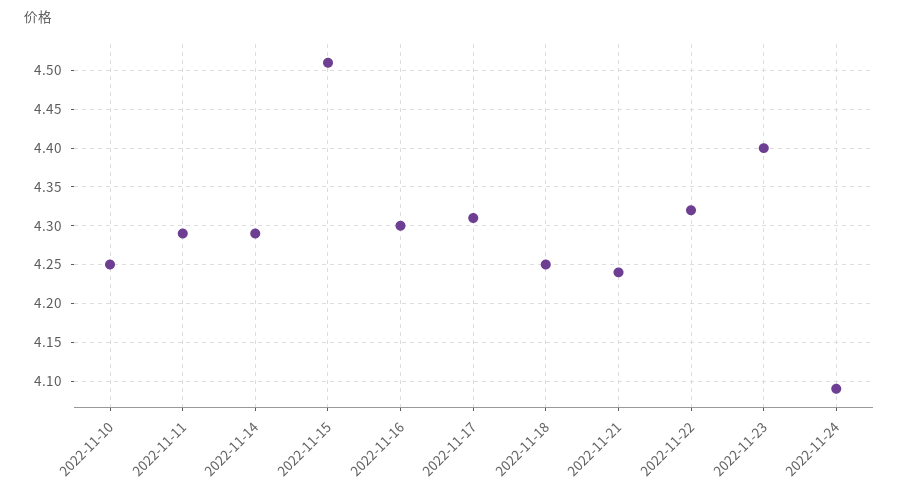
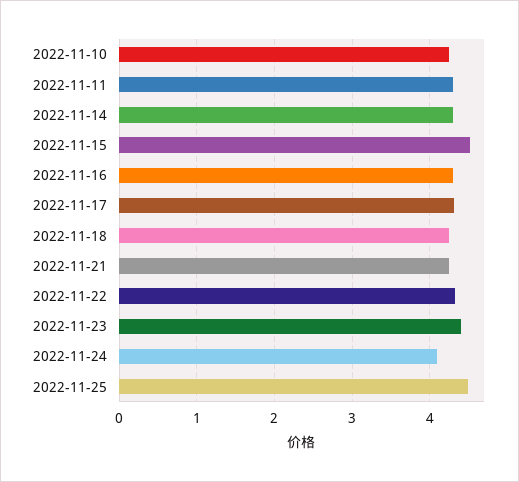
2022-11-25: none -> 4.5

